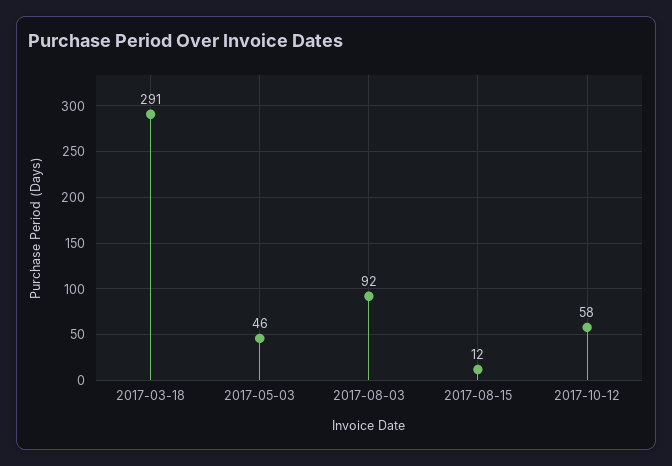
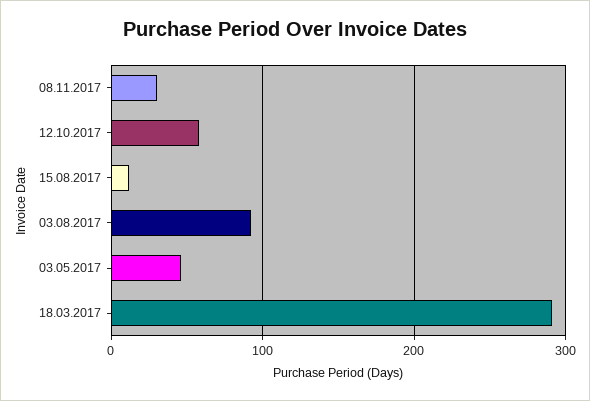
08.11.2017: none -> 30

